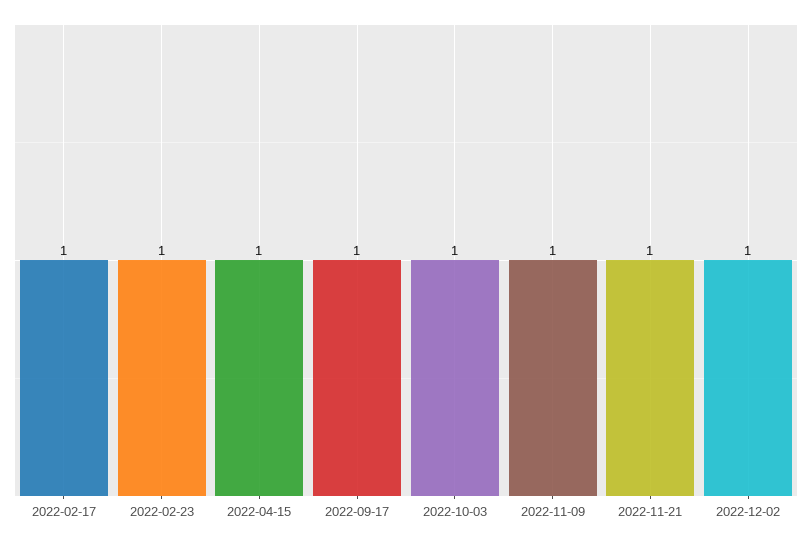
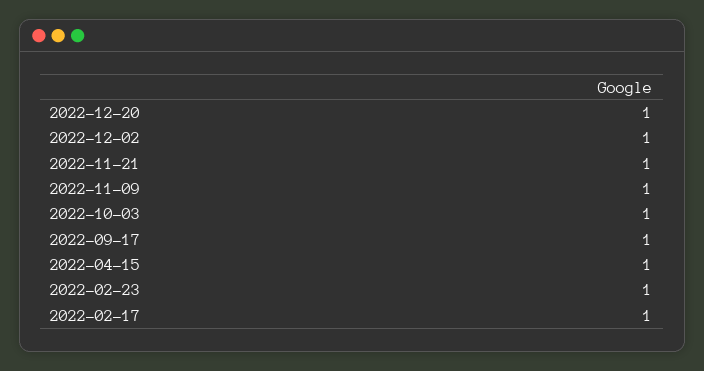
2022-12-20: none -> 1

